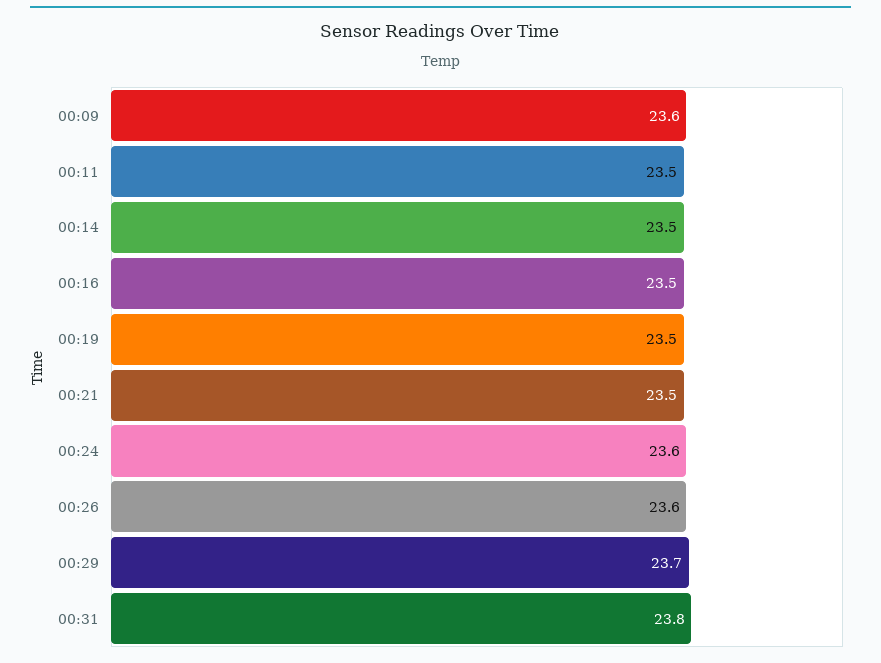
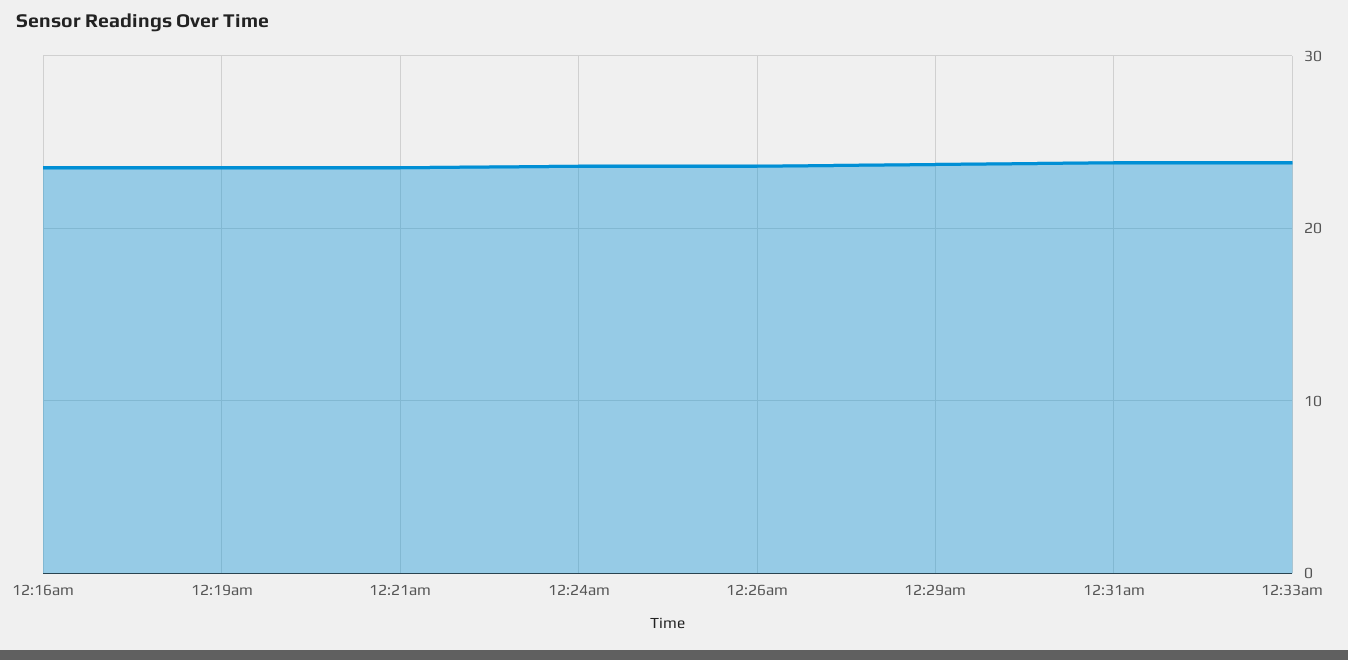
00:09: 23.6 -> none
00:11: 23.5 -> none
00:14: 23.5 -> none
12:33am: none -> 24

